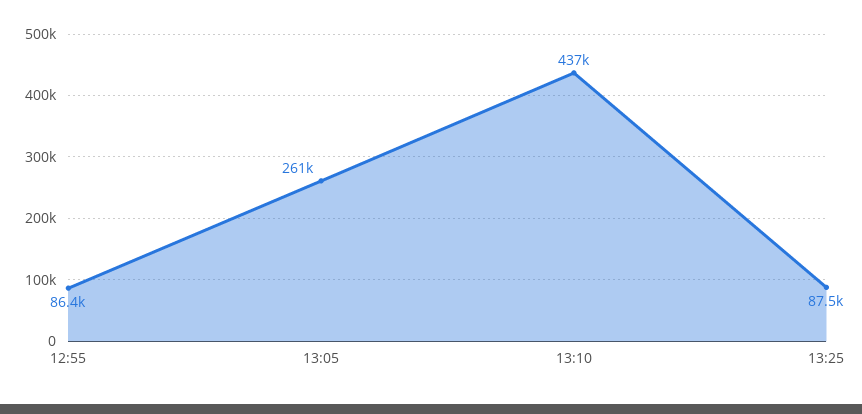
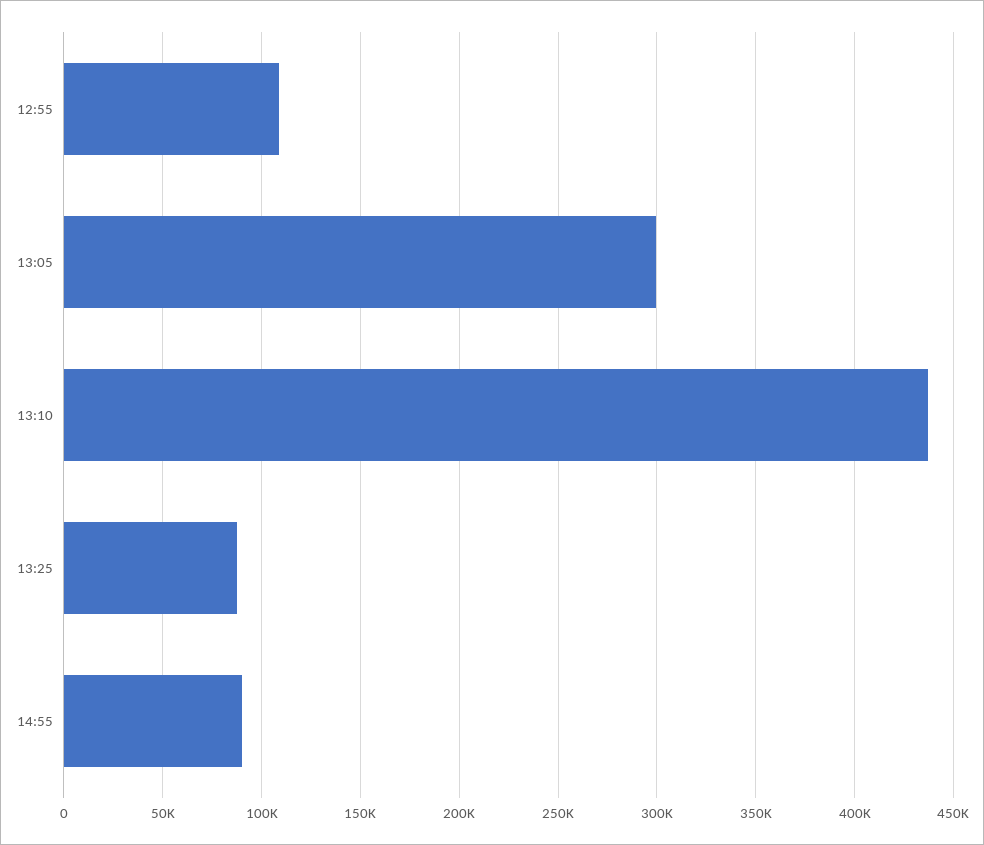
12:55: 86400 -> 110000
13:05: 261000 -> 300000
14:55: none -> 90000

